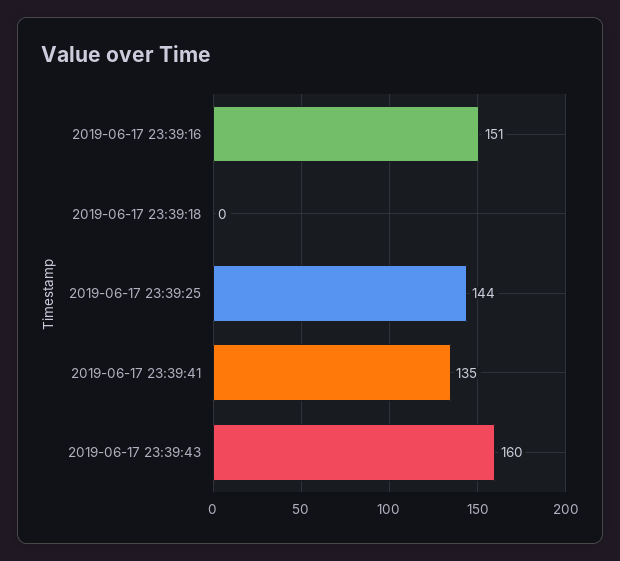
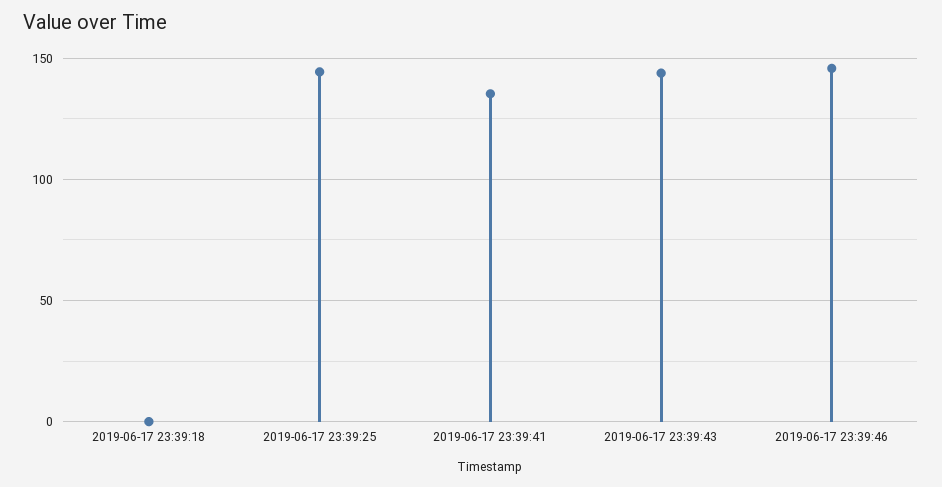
2019-06-17 23:39:16: 151 -> none
2019-06-17 23:39:43: 160 -> 145
2019-06-17 23:39:46: none -> 145

